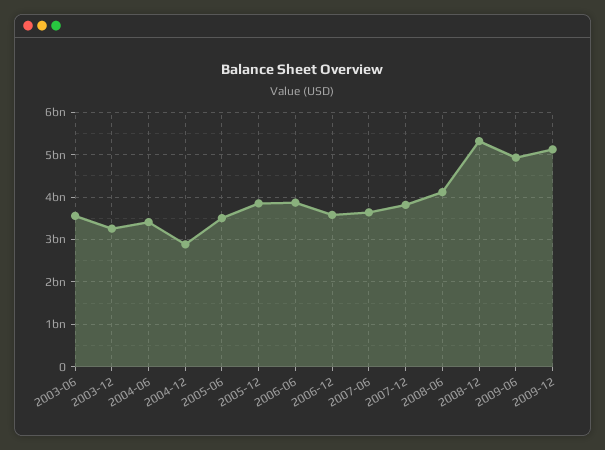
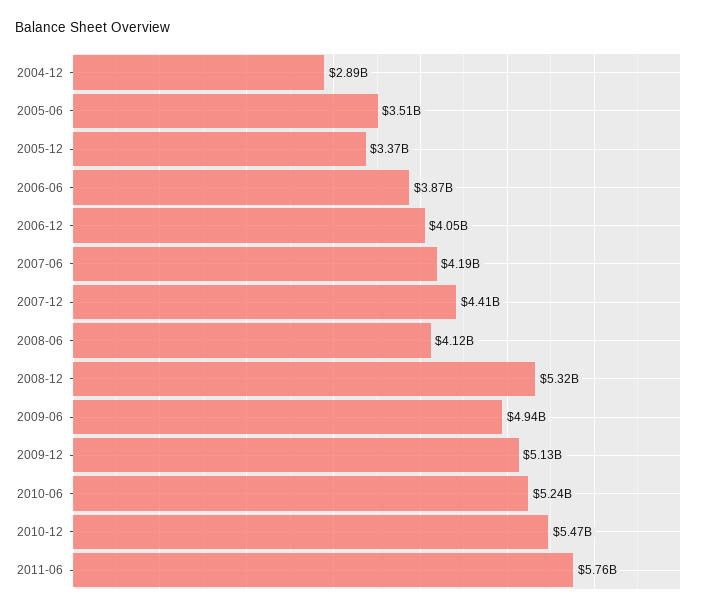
2003-06: 3600000000 -> none
2003-12: 3200000000 -> none
2004-06: 3400000000 -> none
2005-12: 3800000000 -> 3370000000
2006-12: 3600000000 -> 4050000000
2007-06: 3600000000 -> 4190000000
2007-12: 3800000000 -> 4410000000
2010-06: none -> 5240000000
2010-12: none -> 5470000000
2011-06: none -> 5760000000

